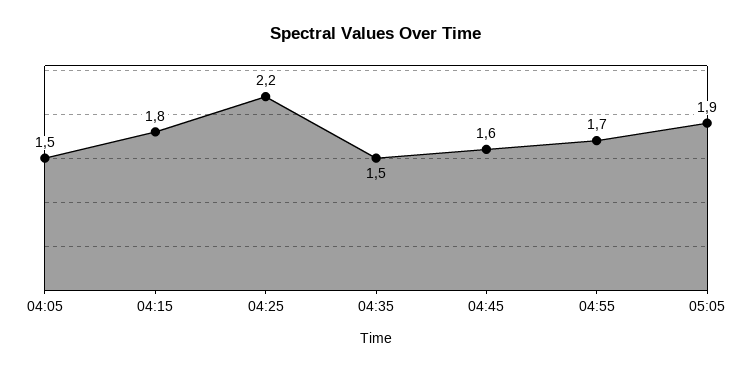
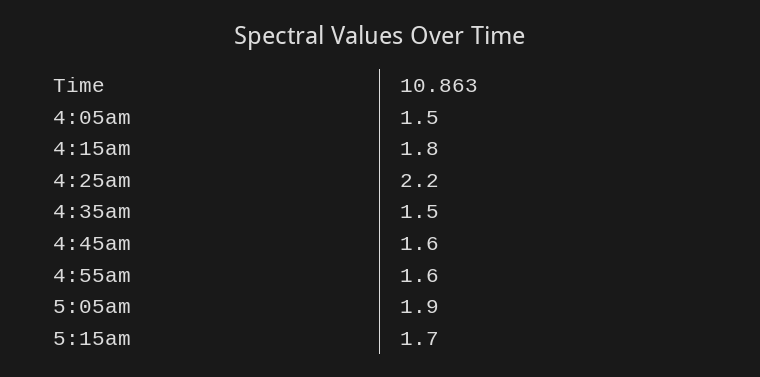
04:55: 1.7 -> 1.6
5:15am: none -> 1.7

